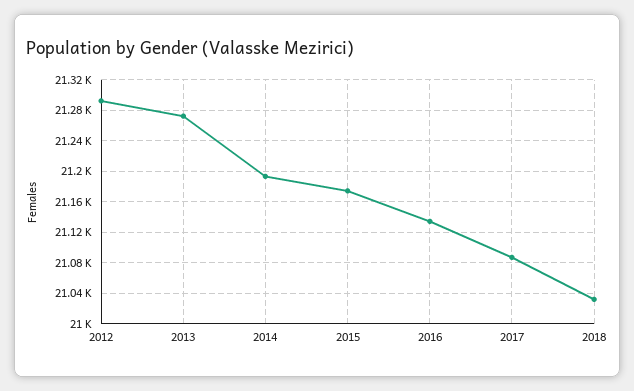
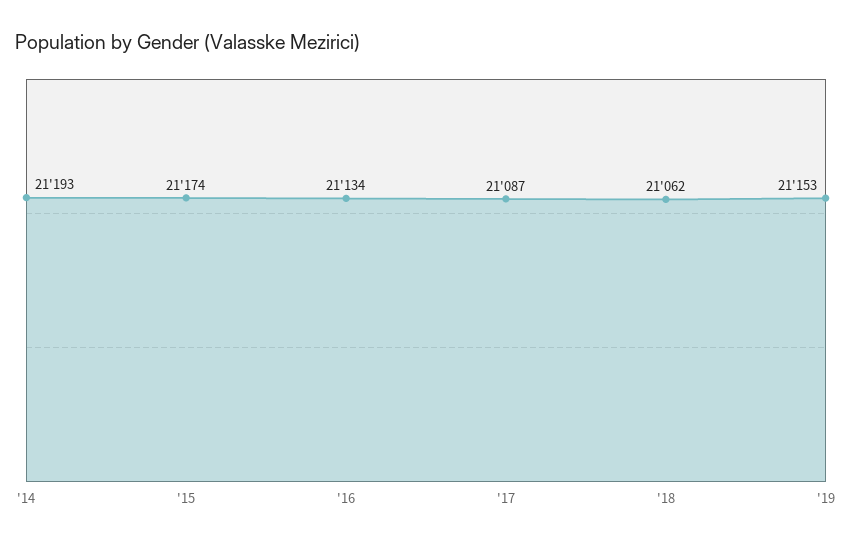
2012: 21290 -> none
2013: 21270 -> none
2018: 21030 -> 21062
'19: none -> 21153

